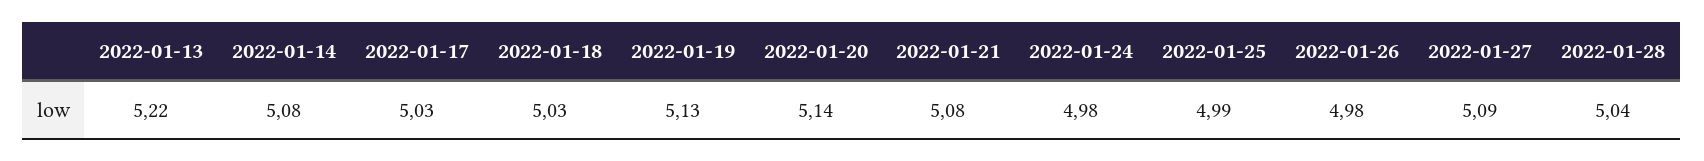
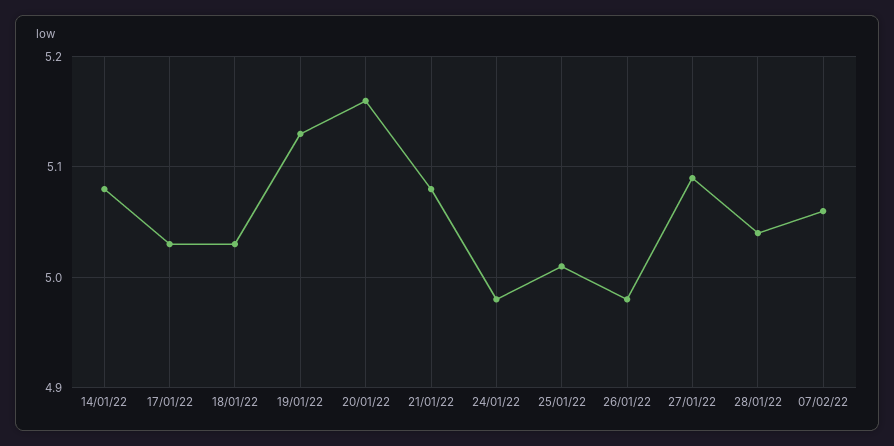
2022-01-13: 5.22 -> none
2022-01-20: 5.14 -> 5.16
2022-01-25: 4.99 -> 5.01
07/02/22: none -> 5.06

